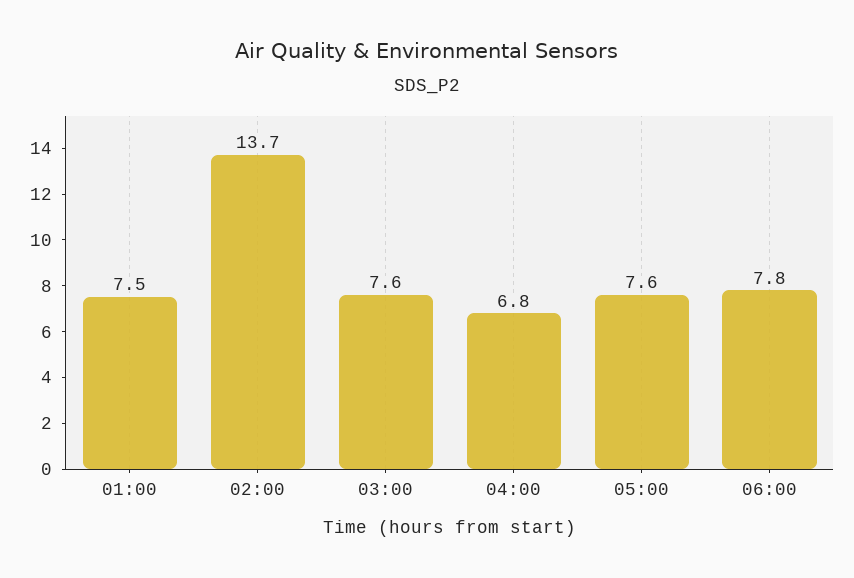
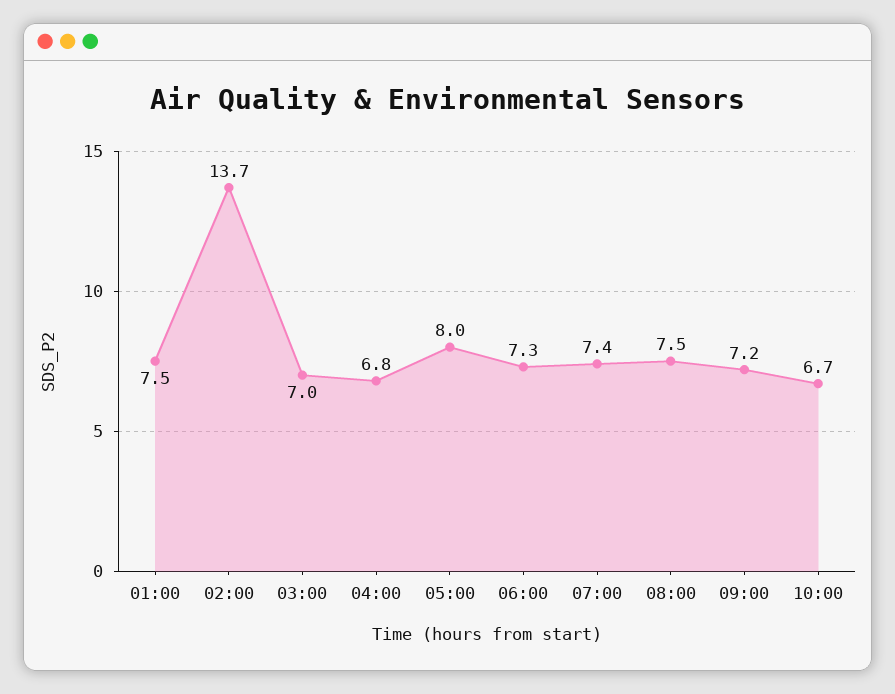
03:00: 7.6 -> 7
05:00: 7.6 -> 8
06:00: 7.8 -> 7.3
07:00: none -> 7.4
08:00: none -> 7.5
09:00: none -> 7.2
10:00: none -> 6.7

